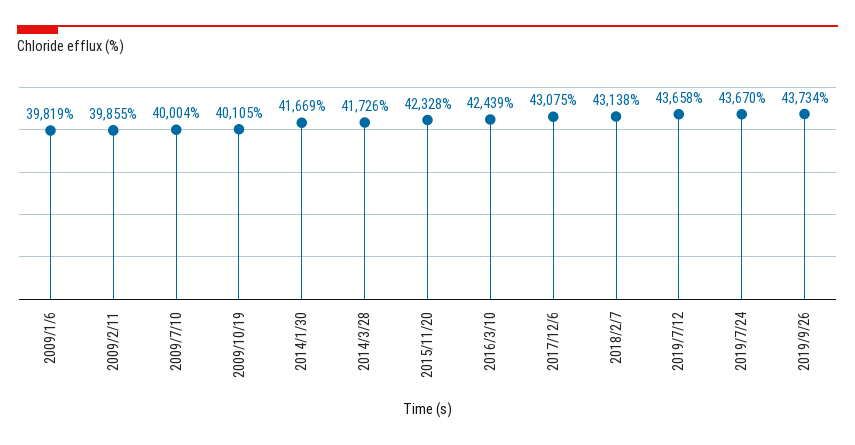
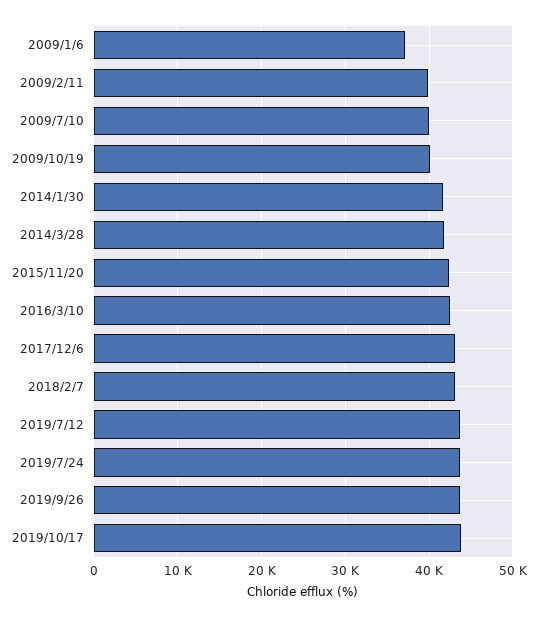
2009/1/6: 39819 -> 37000
2019/10/17: none -> 44000

